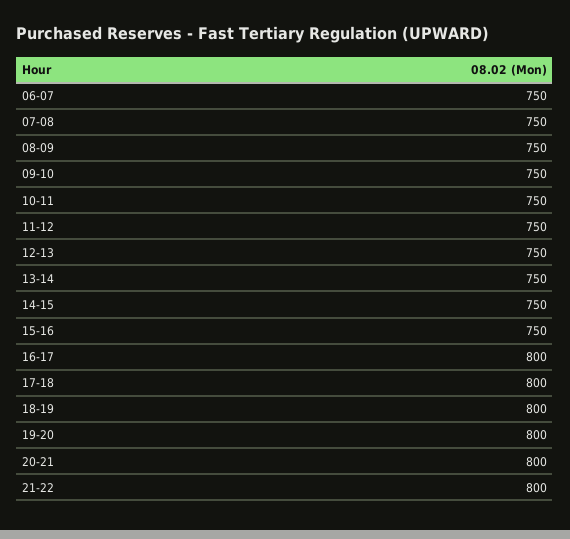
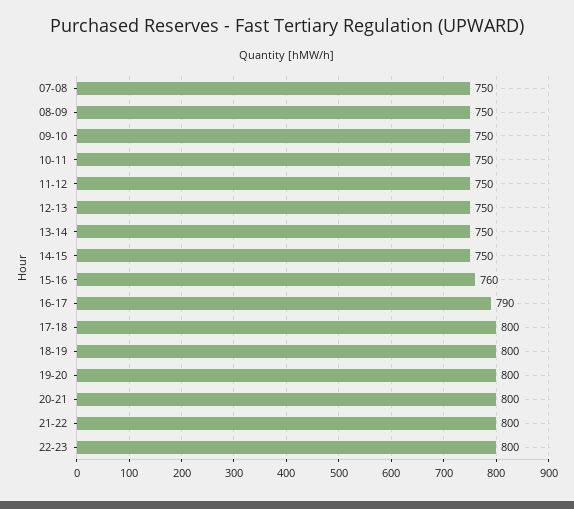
06-07: 750 -> none
15-16: 750 -> 760
16-17: 800 -> 790
22-23: none -> 800

